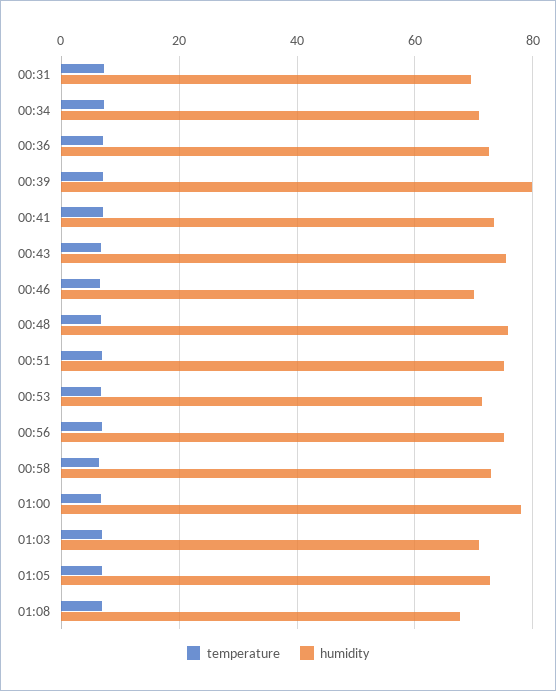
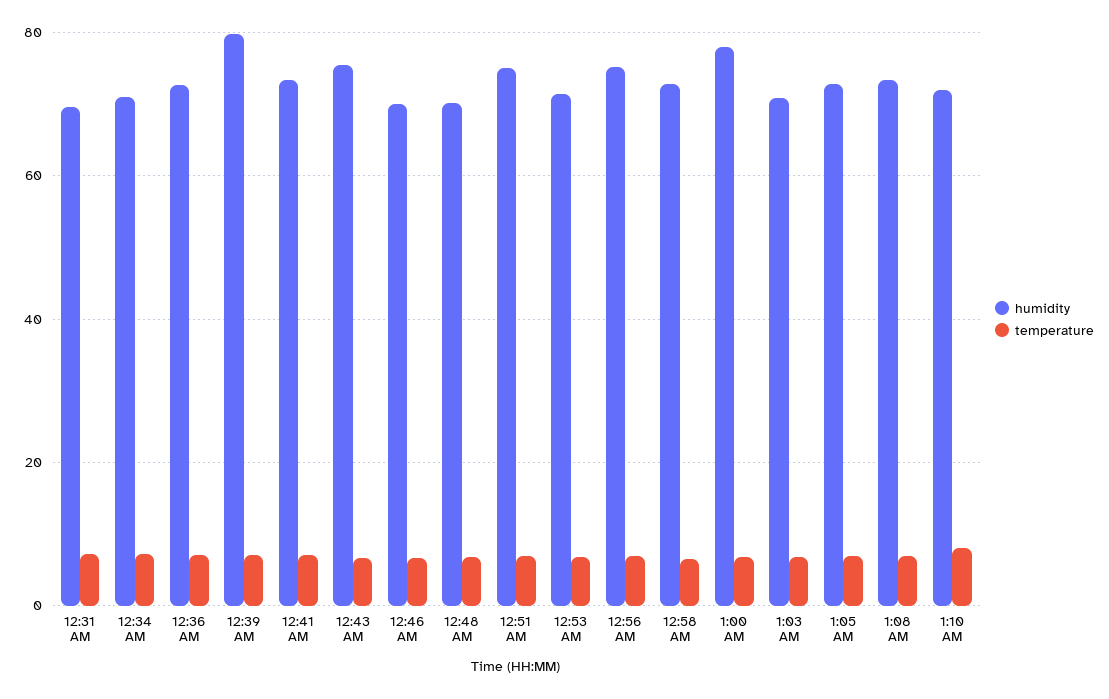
humidity, 00:48: 76 -> 70
humidity, 01:08: 68 -> 74
humidity, 1:10 AM: none -> 72
temperature, 1:10 AM: none -> 8

